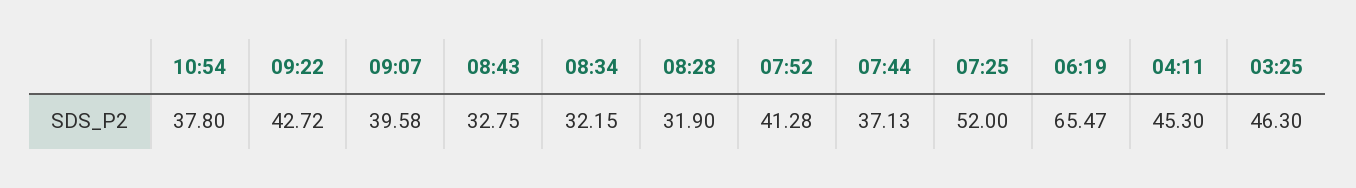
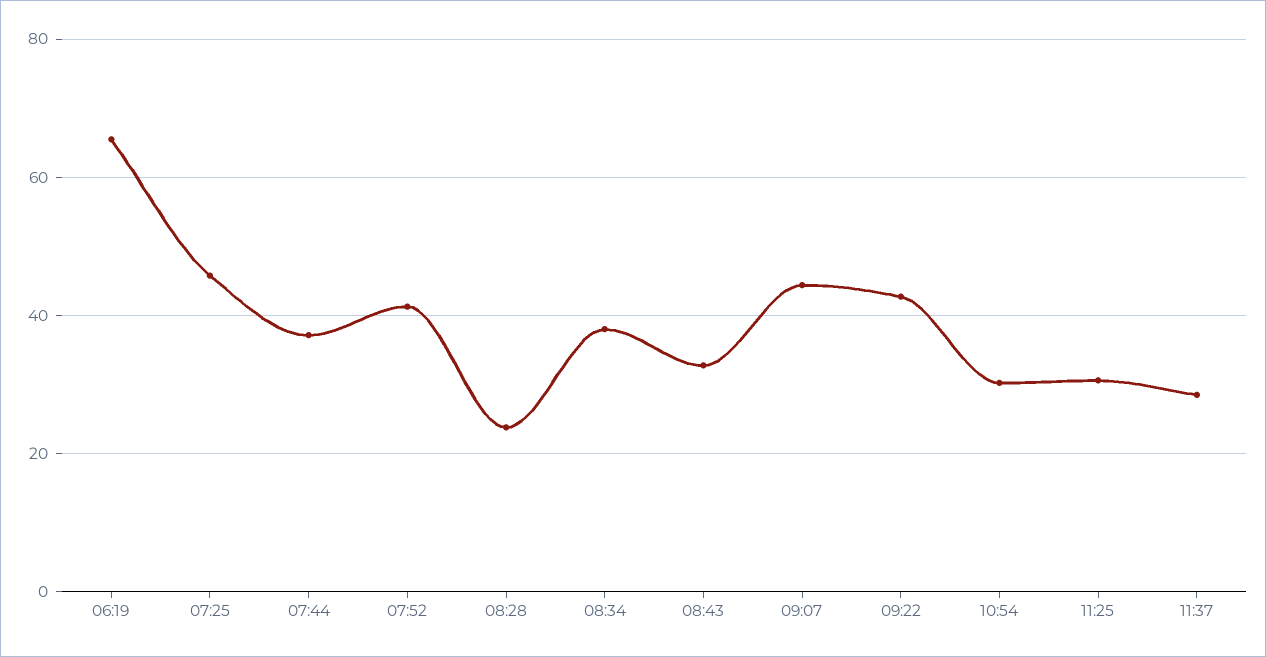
10:54: 37.8 -> 30
09:07: 39.58 -> 44
08:34: 32.15 -> 38
08:28: 31.9 -> 24
07:25: 52 -> 46
04:11: 45.3 -> none
03:25: 46.3 -> none
11:25: none -> 30
11:37: none -> 28

